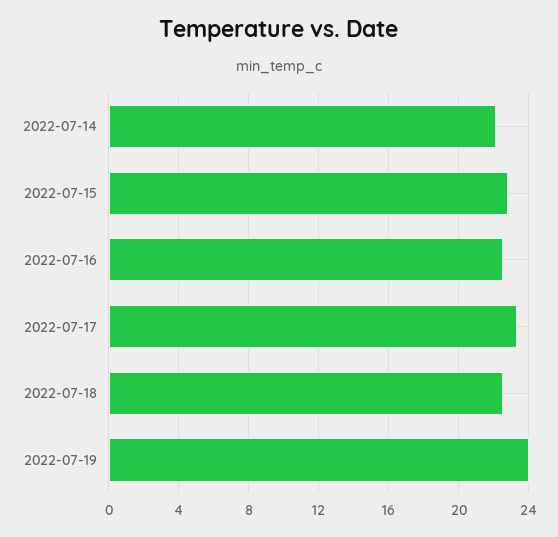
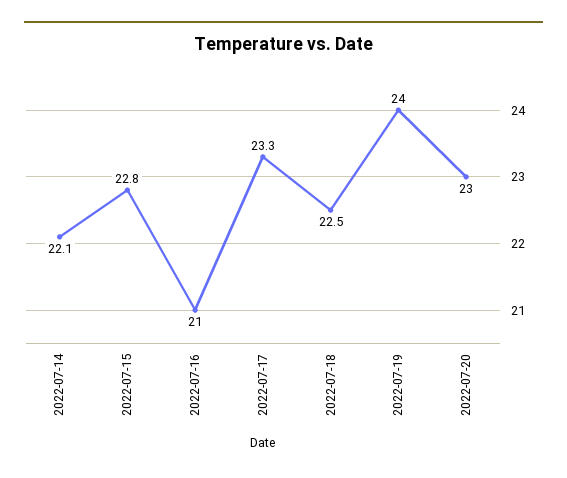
2022-07-16: 22.5 -> 21
2022-07-20: none -> 23

